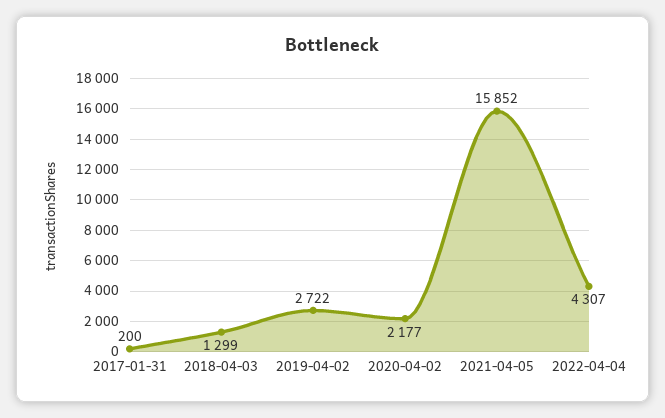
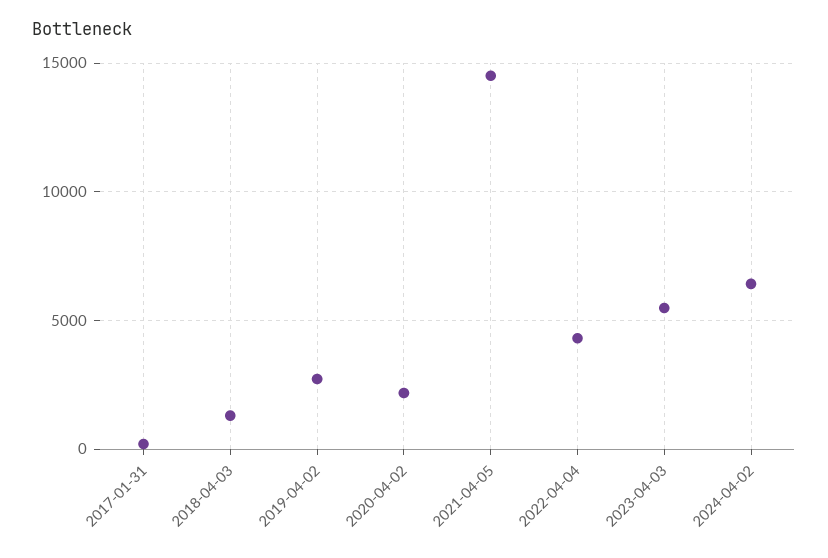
2021-04-05: 15852 -> 14500
2023-04-03: none -> 5500
2024-04-02: none -> 6500

